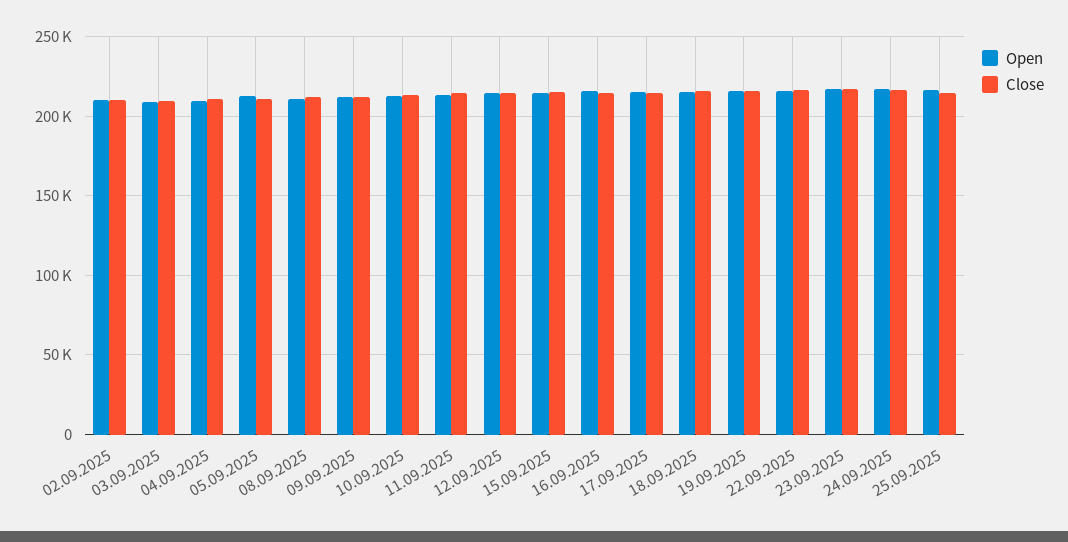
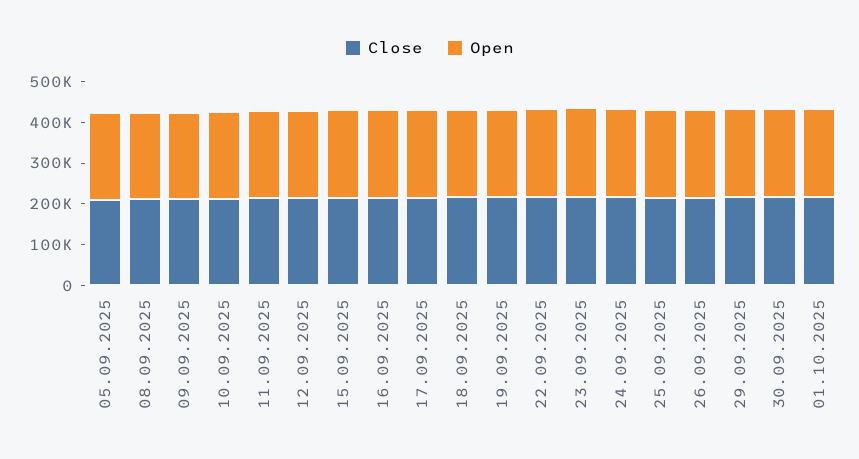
Open, 02.09.2025: 210000 -> none
Close, 02.09.2025: 210000 -> none
Open, 03.09.2025: 210000 -> none
Close, 03.09.2025: 210000 -> none
Open, 04.09.2025: 210000 -> none
Close, 04.09.2025: 210000 -> none
Close, 26.09.2025: none -> 220000
Open, 26.09.2025: none -> 220000
Close, 29.09.2025: none -> 220000
Open, 29.09.2025: none -> 220000
Close, 30.09.2025: none -> 220000
Open, 30.09.2025: none -> 220000
Close, 01.10.2025: none -> 220000
Open, 01.10.2025: none -> 220000

